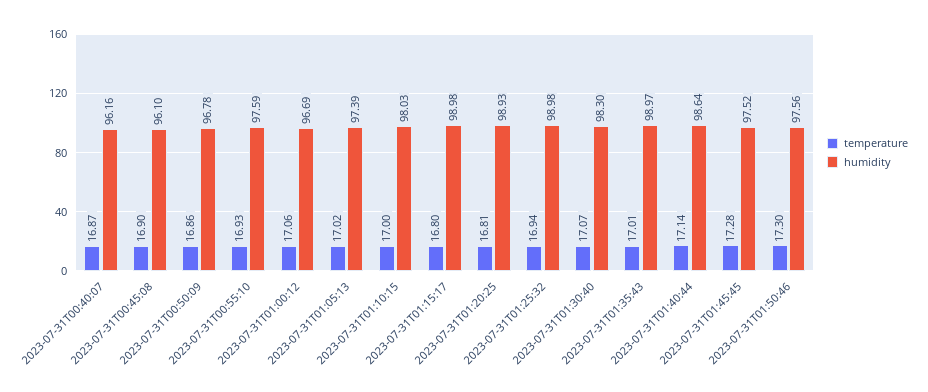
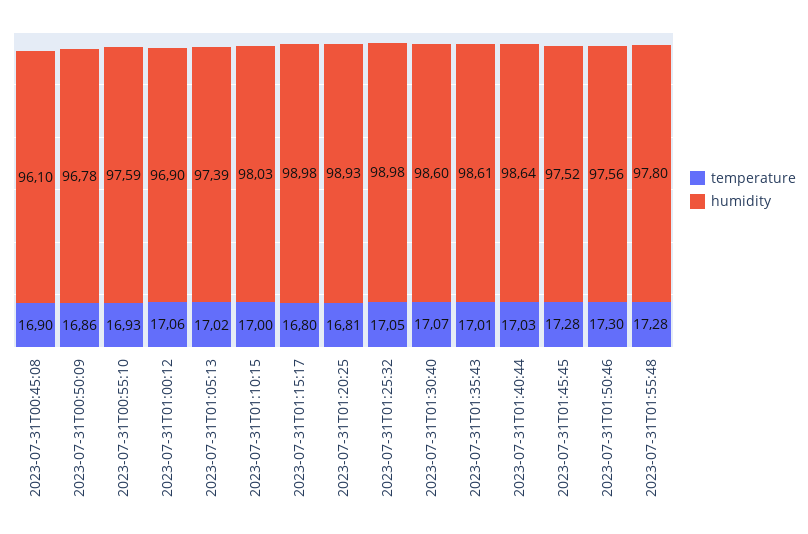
temperature, 2023-07-31T00:40:07: 16.87 -> none
humidity, 2023-07-31T00:40:07: 96.16 -> none
humidity, 2023-07-31T01:00:12: 96.69 -> 96.9
temperature, 2023-07-31T01:25:32: 16.94 -> 17.05
humidity, 2023-07-31T01:30:40: 98.3 -> 98.6
humidity, 2023-07-31T01:35:43: 98.97 -> 98.61
temperature, 2023-07-31T01:40:44: 17.14 -> 17.03
temperature, 2023-07-31T01:55:48: none -> 17.28
humidity, 2023-07-31T01:55:48: none -> 97.8

